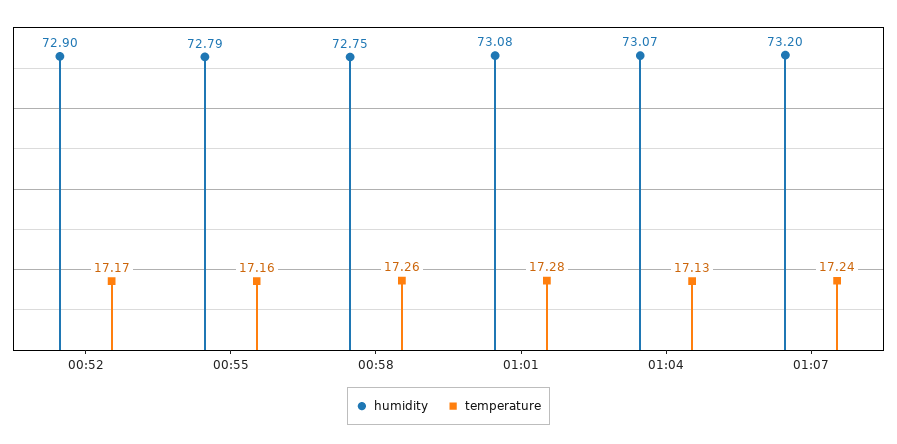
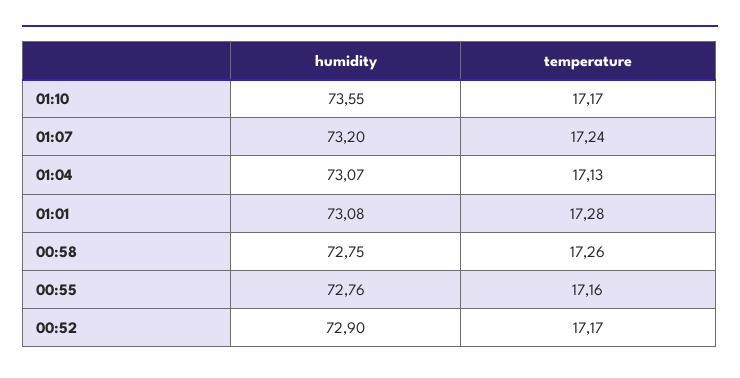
humidity, 00:55: 72.79 -> 72.76
humidity, 01:10: none -> 73.55
temperature, 01:10: none -> 17.17

